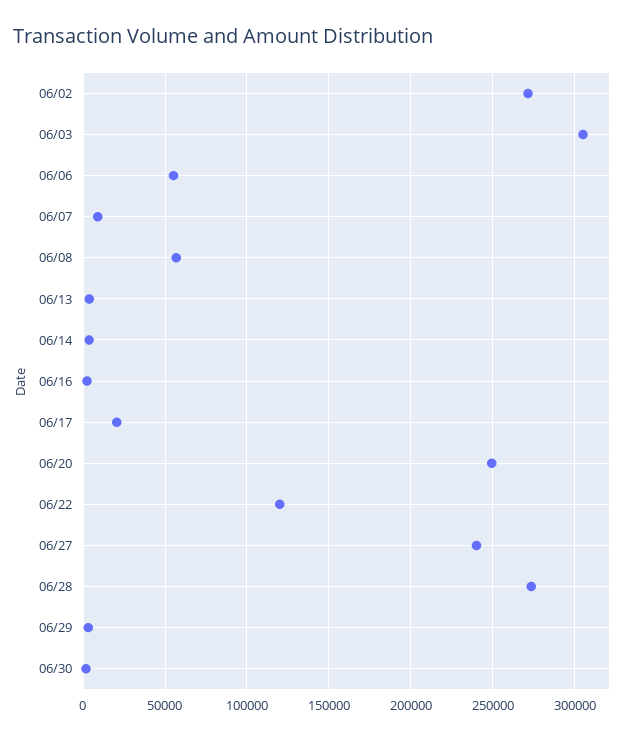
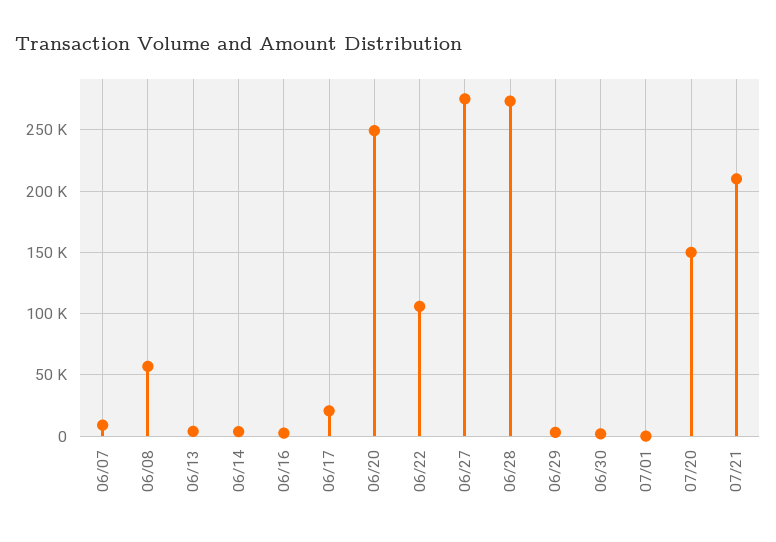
06/02: 270000 -> none
06/03: 305000 -> none
06/06: 55000 -> none
06/22: 120000 -> 105000
06/27: 240000 -> 275000
07/01: none -> 0
07/20: none -> 150000
07/21: none -> 210000

